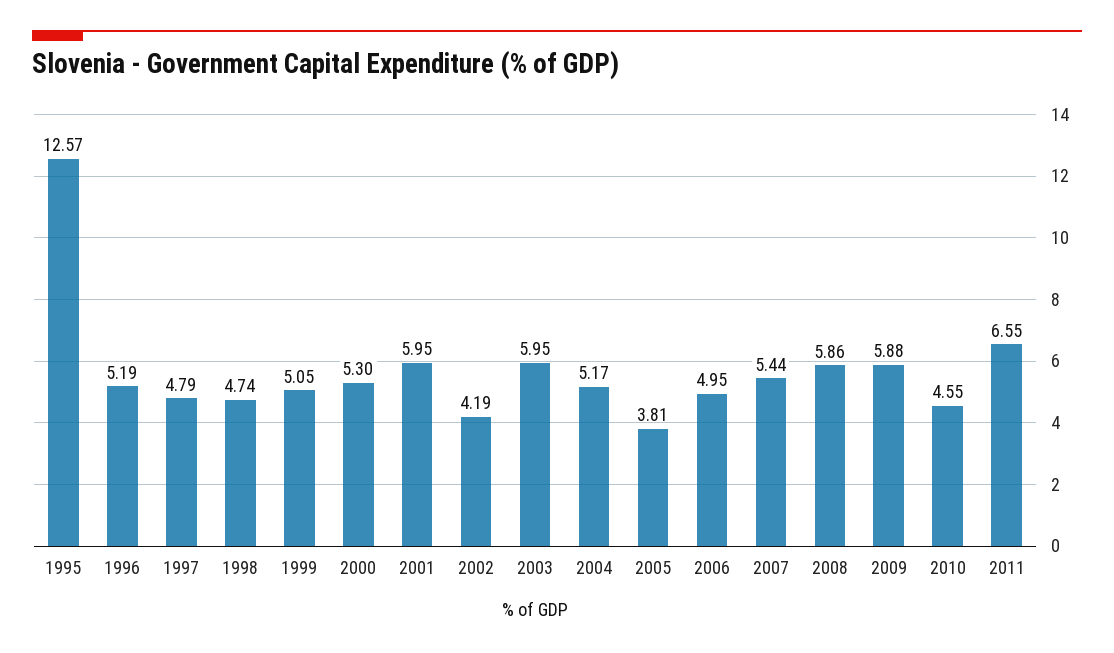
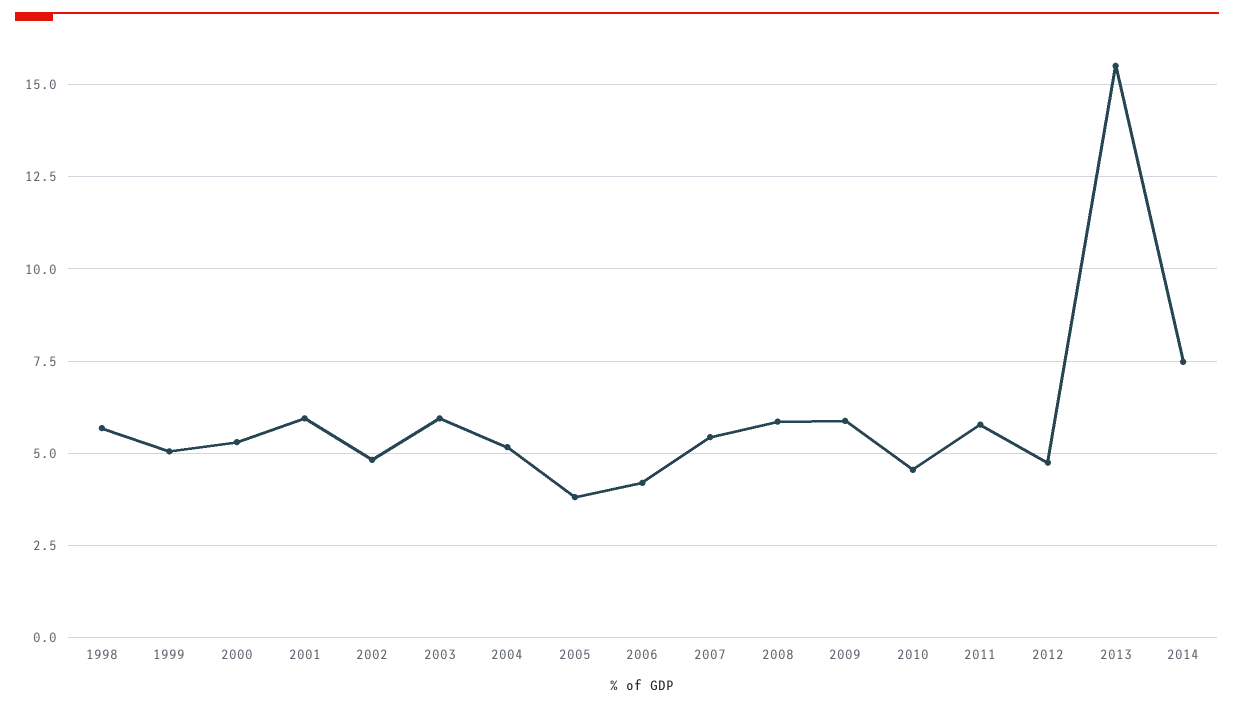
1995: 12.57 -> none
1996: 5.19 -> none
1997: 4.79 -> none
1998: 4.74 -> 5.75
2002: 4.19 -> 4.75
2006: 4.95 -> 4.25
2011: 6.55 -> 5.75
2012: none -> 4.75
2013: none -> 15.5
2014: none -> 7.5

